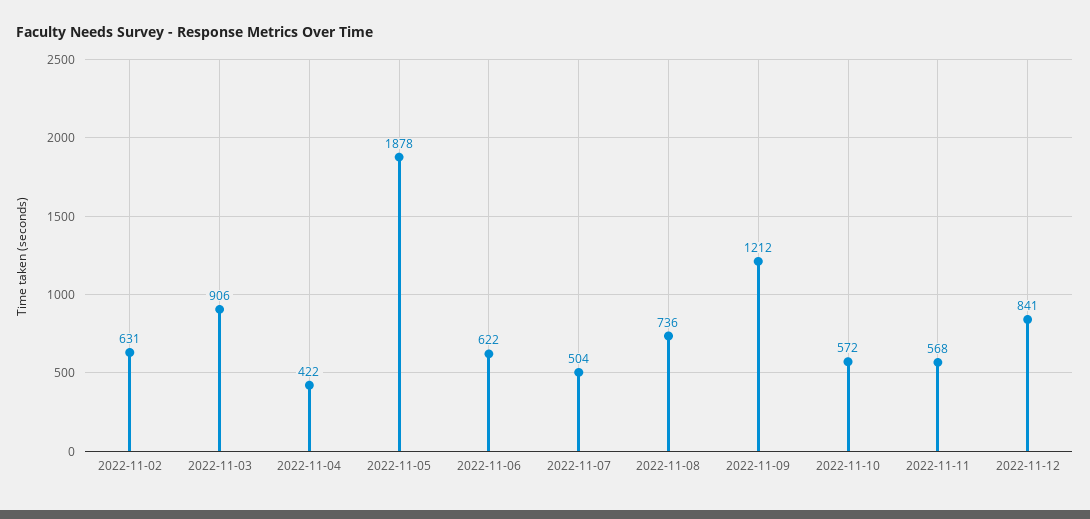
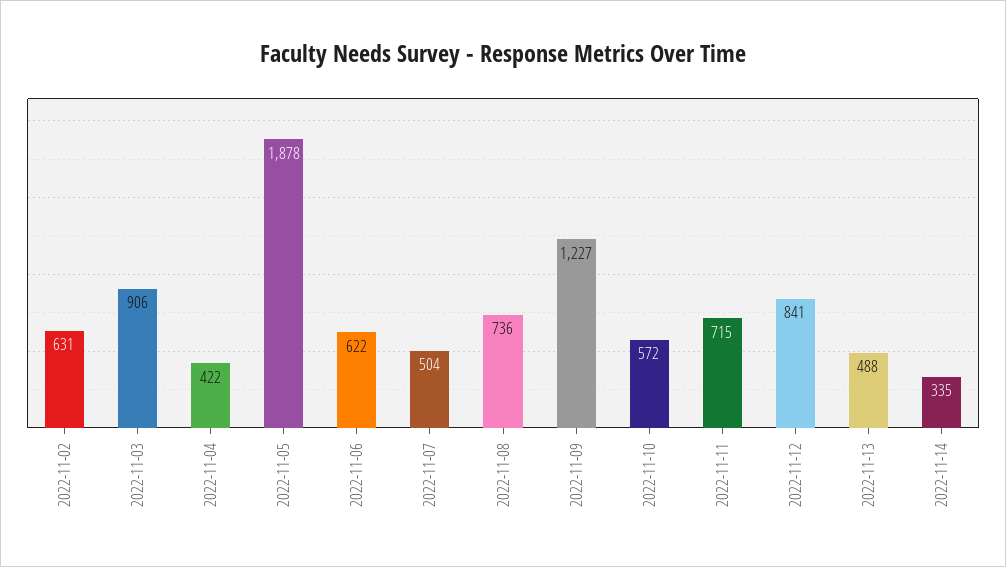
2022-11-09: 1212 -> 1227
2022-11-11: 568 -> 715
2022-11-13: none -> 488
2022-11-14: none -> 335

